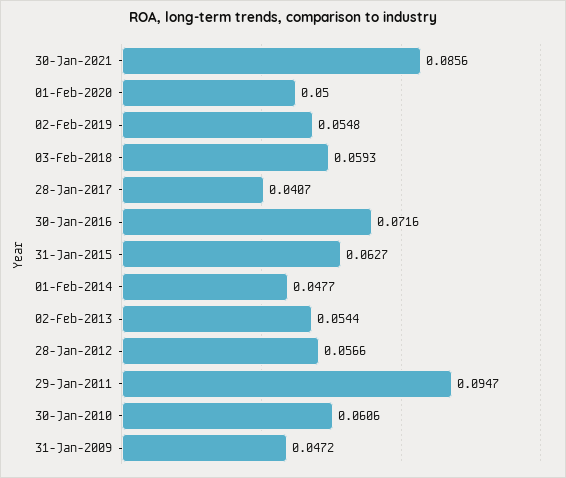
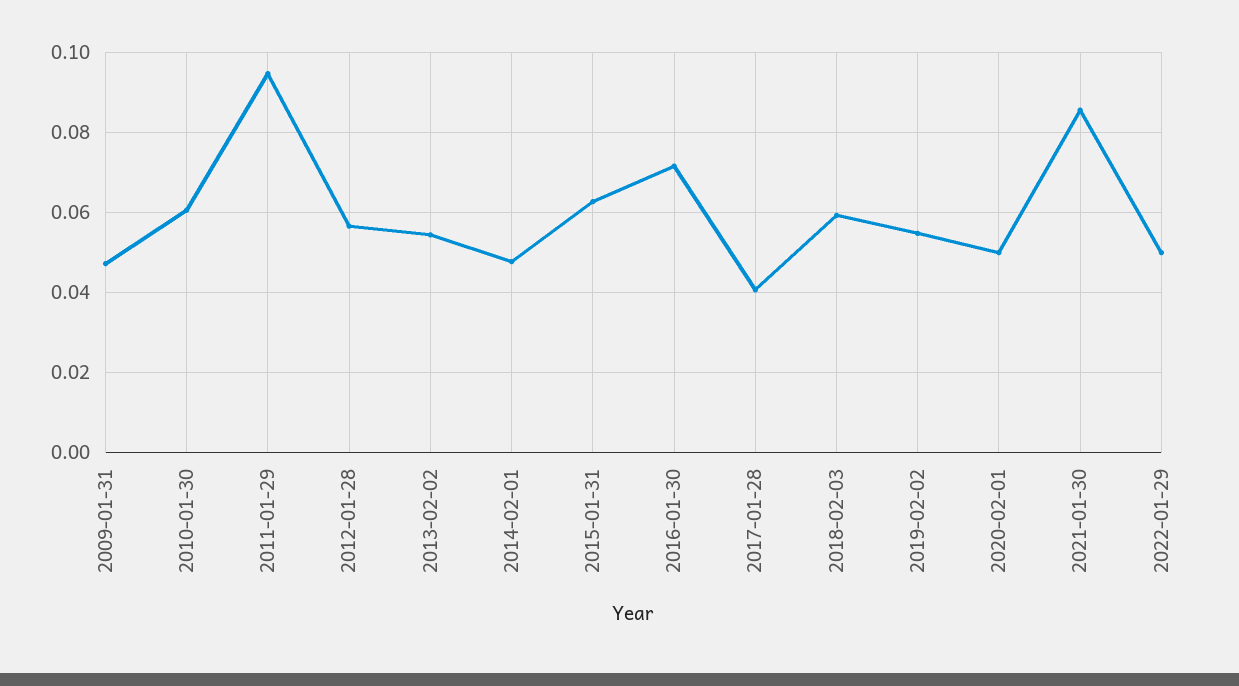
2022-01-29: none -> 0.05

